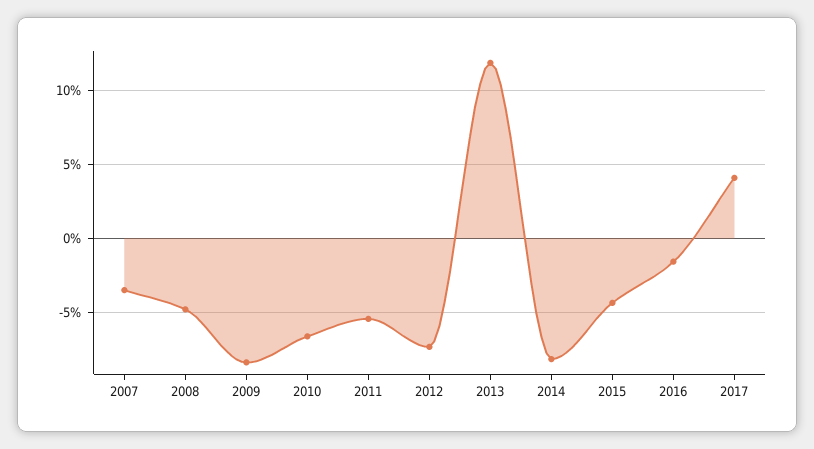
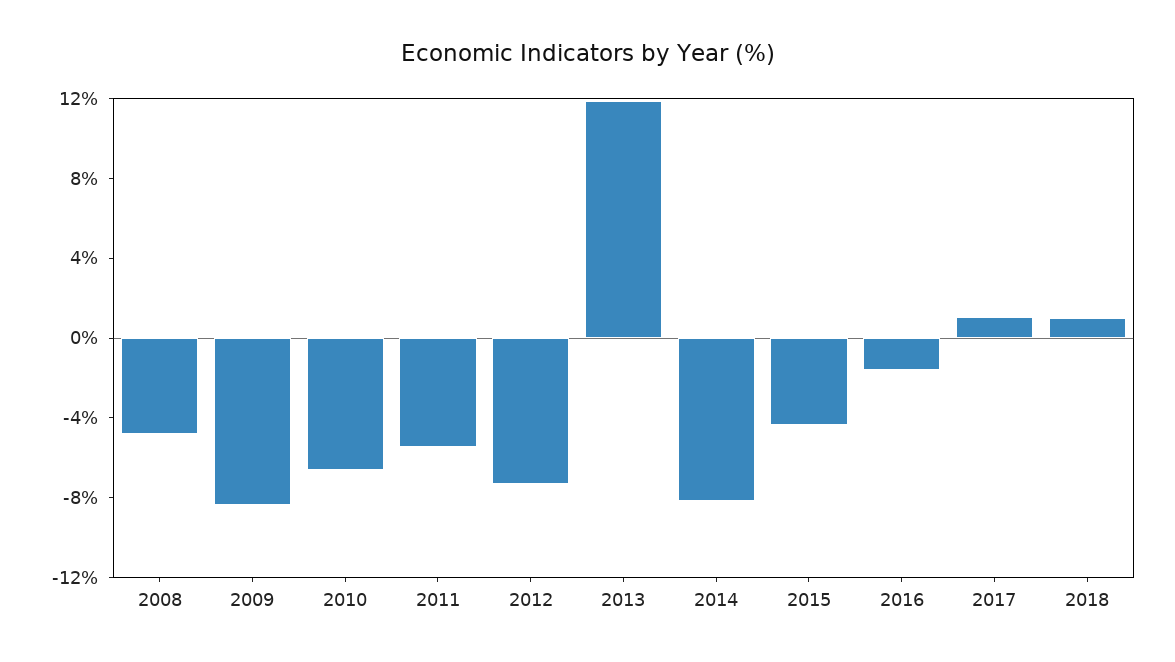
2007: -3.5 -> none
2017: 4 -> 1
2018: none -> 1

